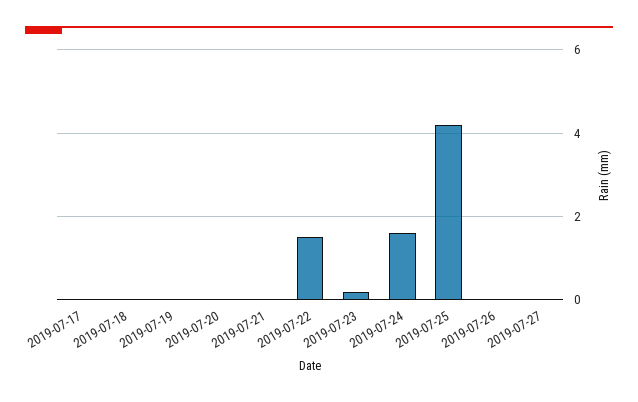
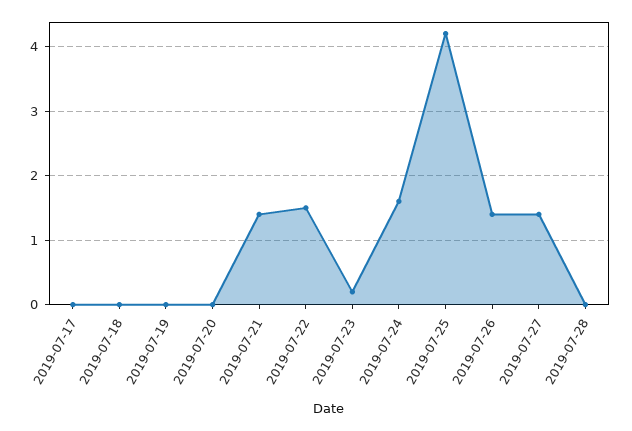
2019-07-21: 0 -> 1.4
2019-07-26: 0 -> 1.4
2019-07-27: 0 -> 1.4
2019-07-28: none -> 0

